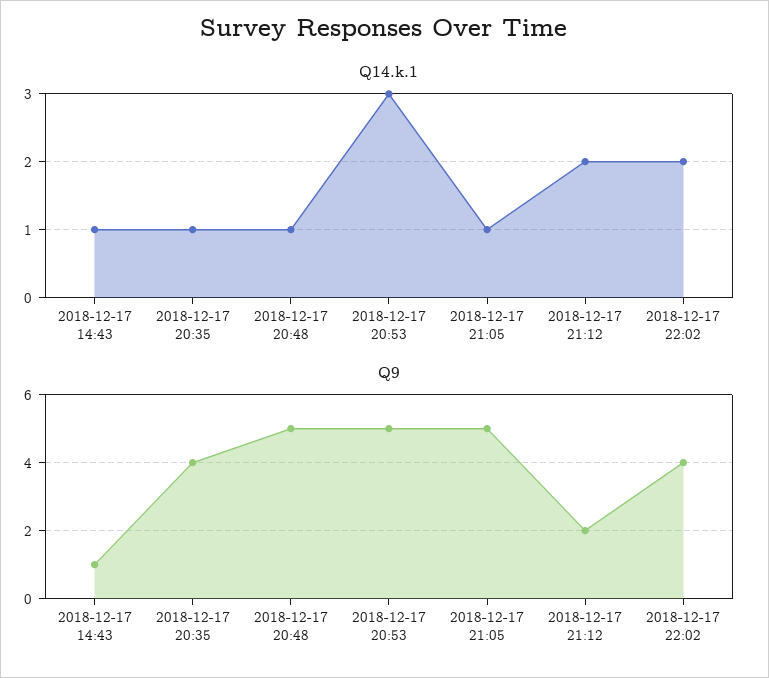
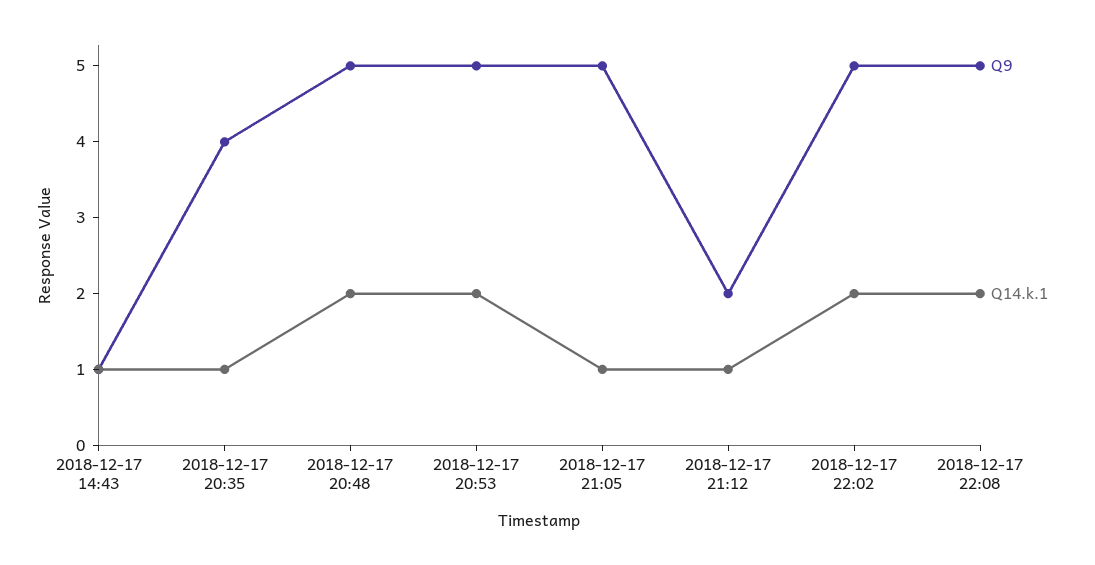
Q14.k.1, 2018-12-17 20:48: 1 -> 2
Q14.k.1, 2018-12-17 20:53: 3 -> 2
Q14.k.1, 2018-12-17 21:12: 2 -> 1
Q9, 2018-12-17 22:02: 4 -> 5
Q9, 2018-12-17 22:08: none -> 5
Q14.k.1, 2018-12-17 22:08: none -> 2

